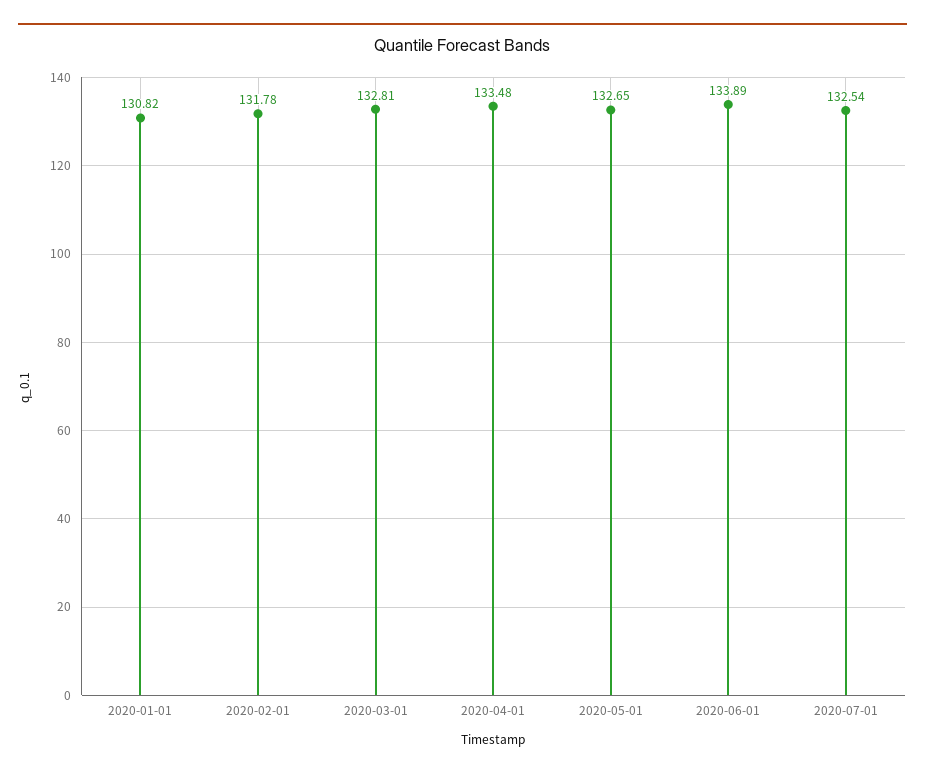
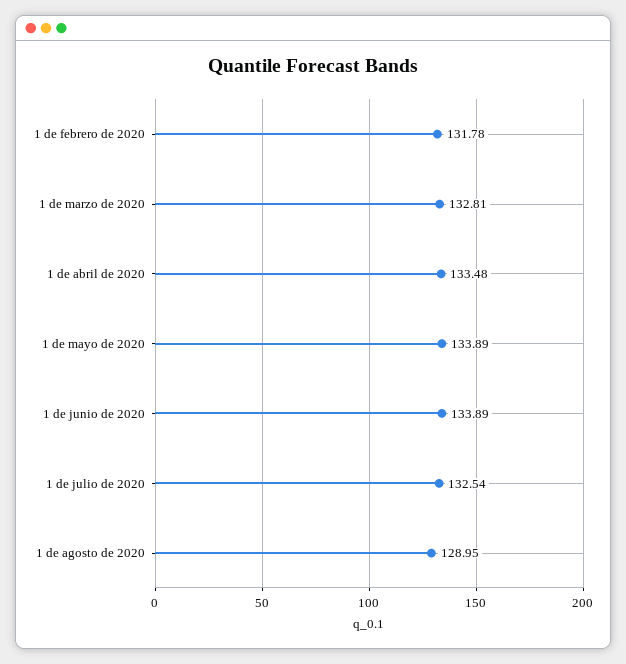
2020-01-01: 130.82 -> none
2020-05-01: 132.65 -> 133.89
1 de agosto de 2020: none -> 128.95

